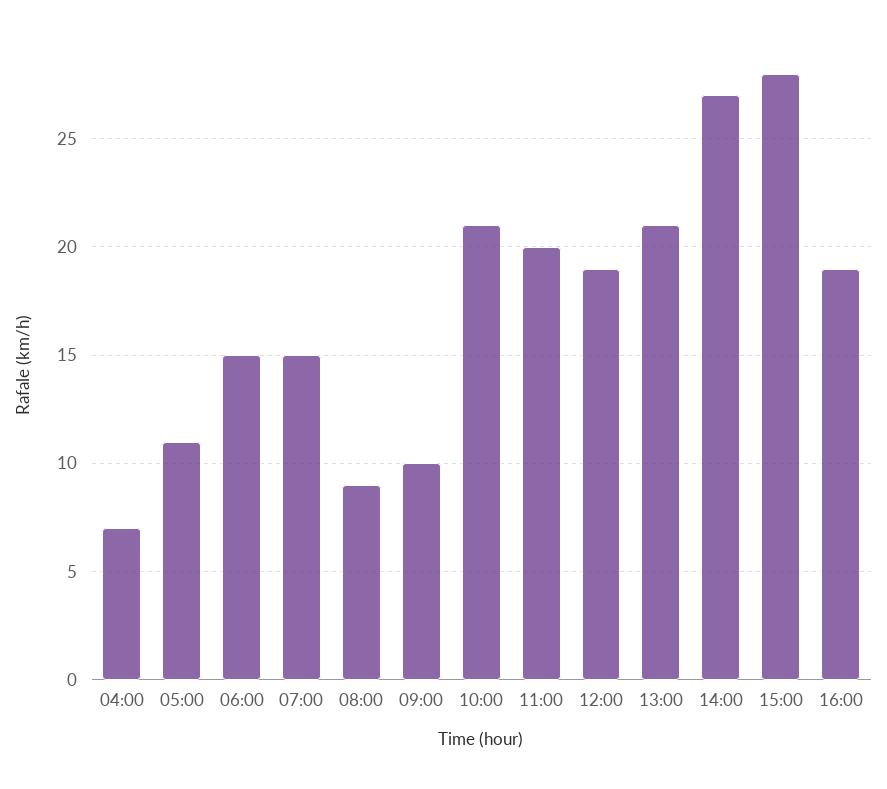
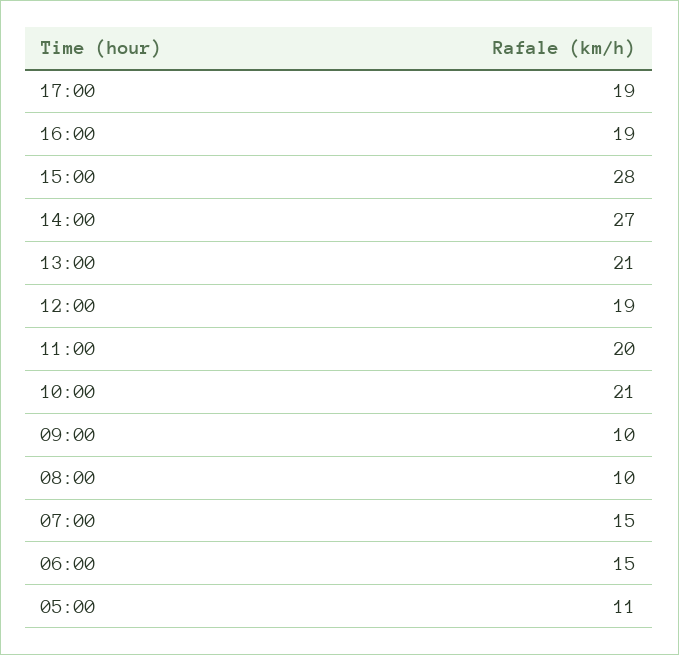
04:00: 7 -> none
08:00: 9 -> 10
17:00: none -> 19

